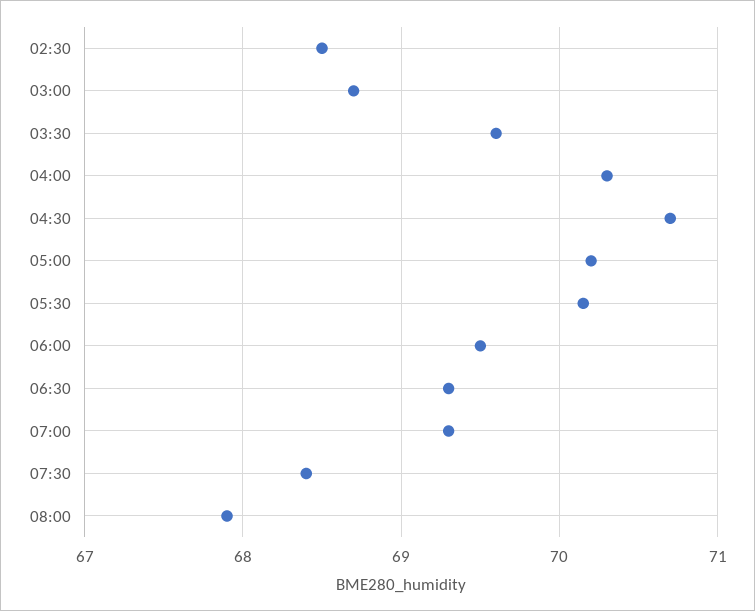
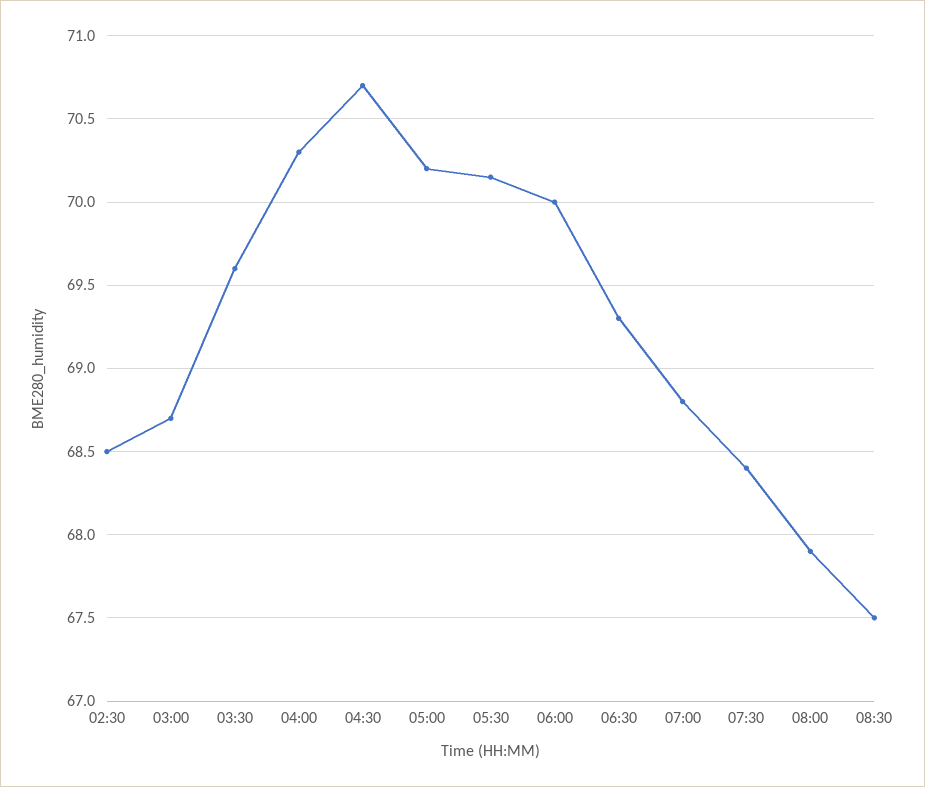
06:00: 69.5 -> 70
07:00: 69.3 -> 68.8
08:30: none -> 67.5

